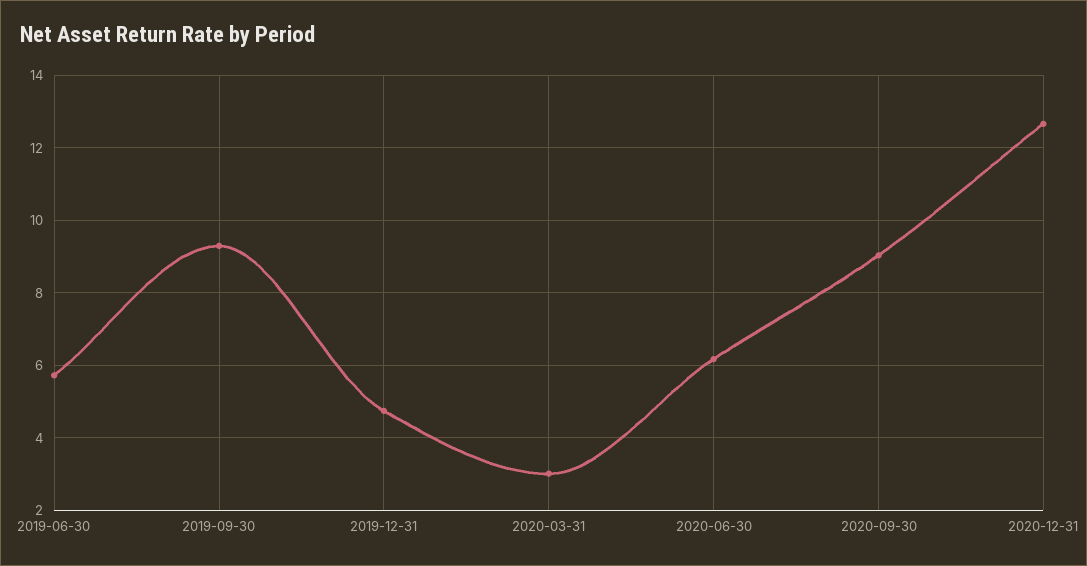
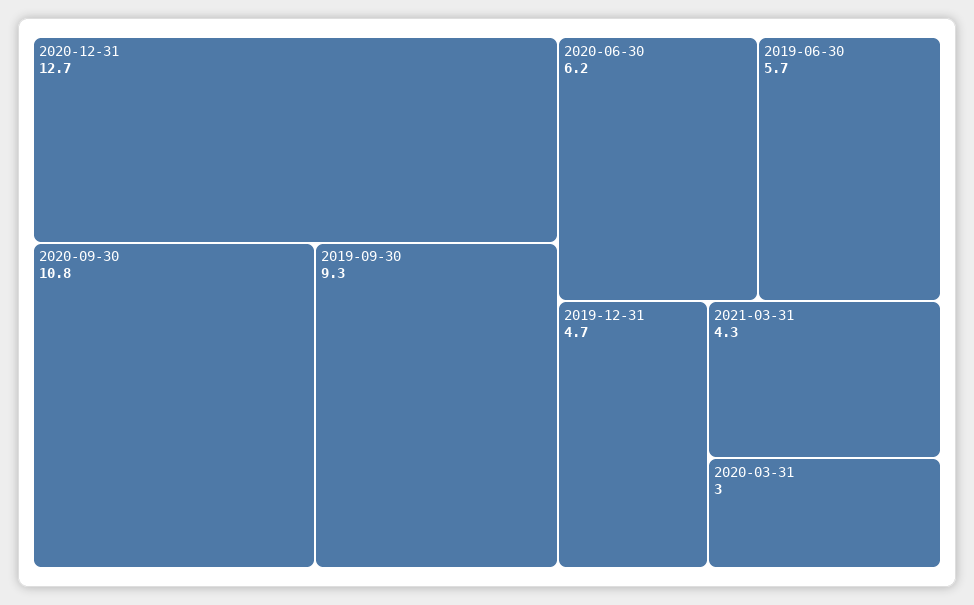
2020-09-30: 9 -> 10.8
2021-03-31: none -> 4.3

